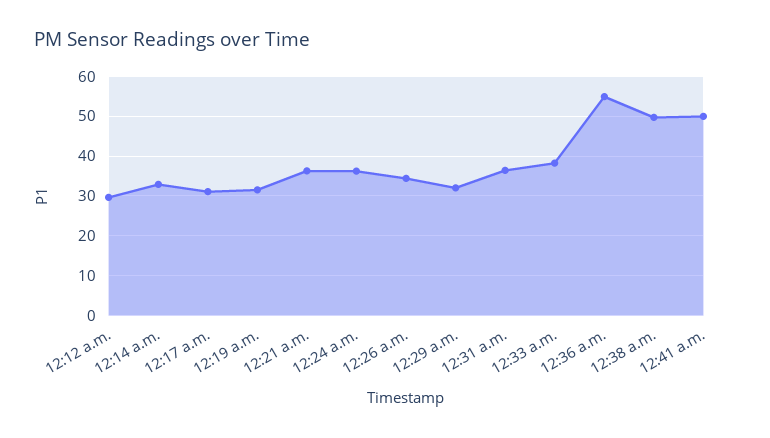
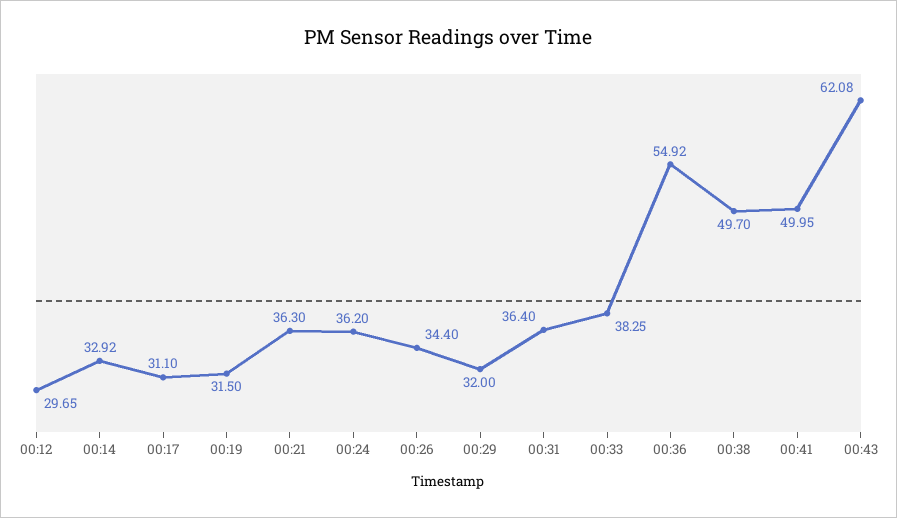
00:43: none -> 62.08

